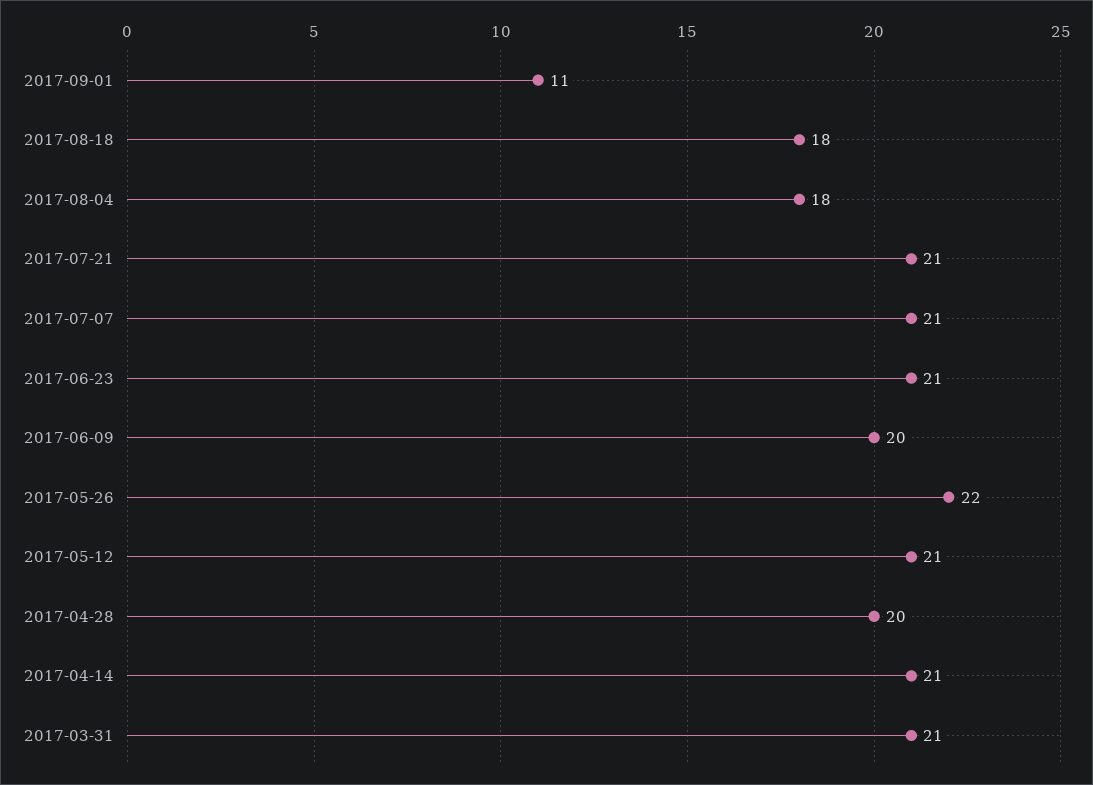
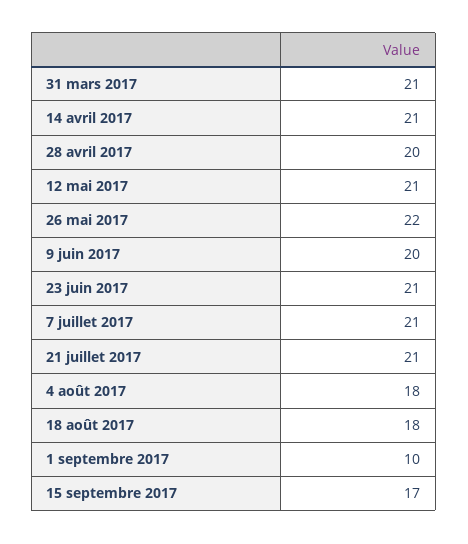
2017-09-01: 11 -> 10
15 septembre 2017: none -> 17

